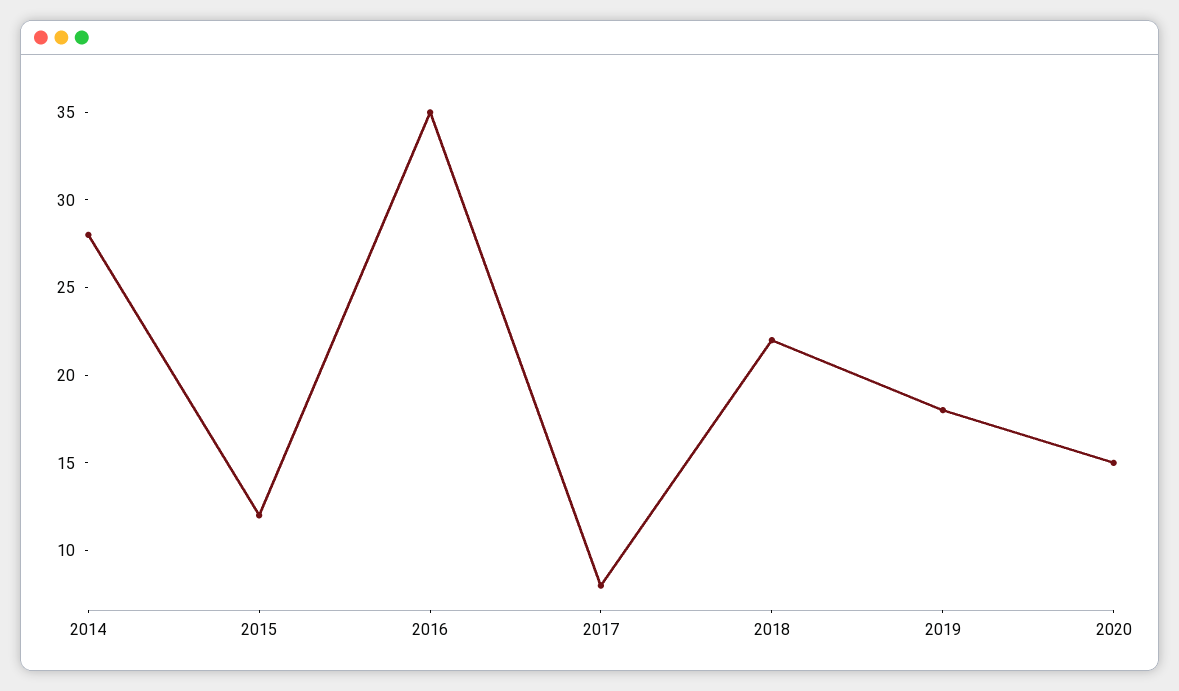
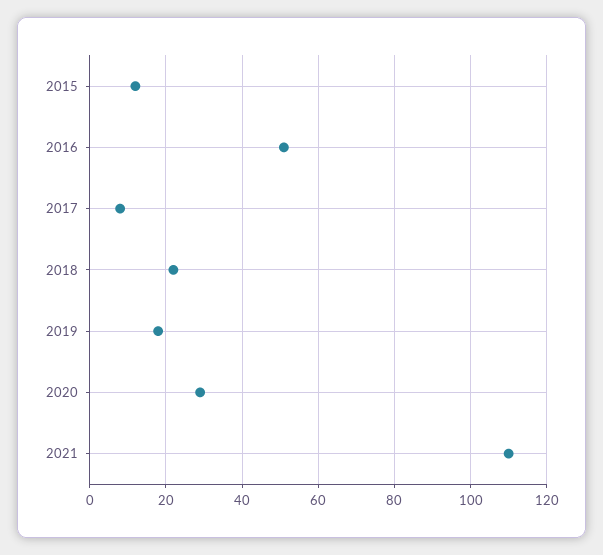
2014: 28 -> none
2016: 35 -> 50
2020: 15 -> 30
2021: none -> 110

